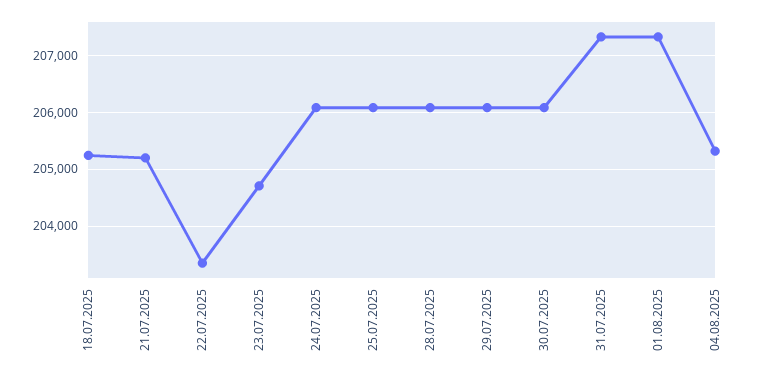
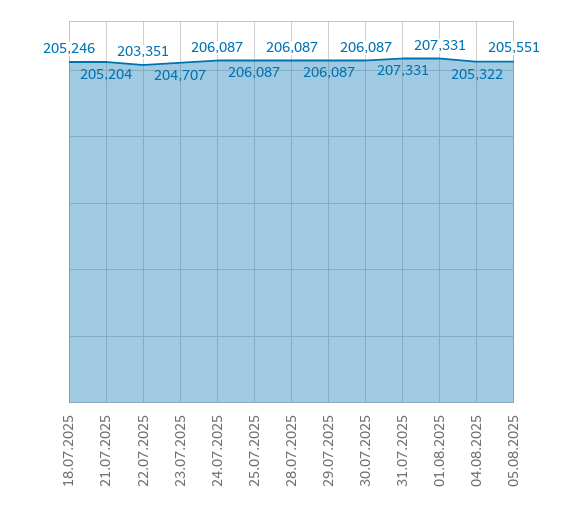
05.08.2025: none -> 205551

